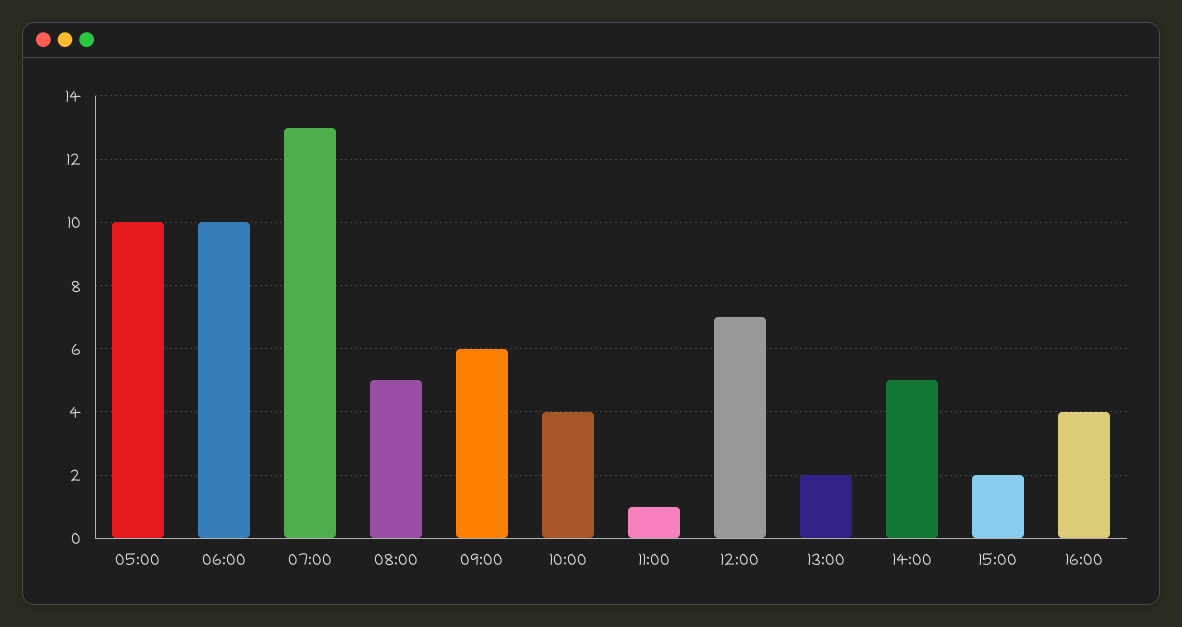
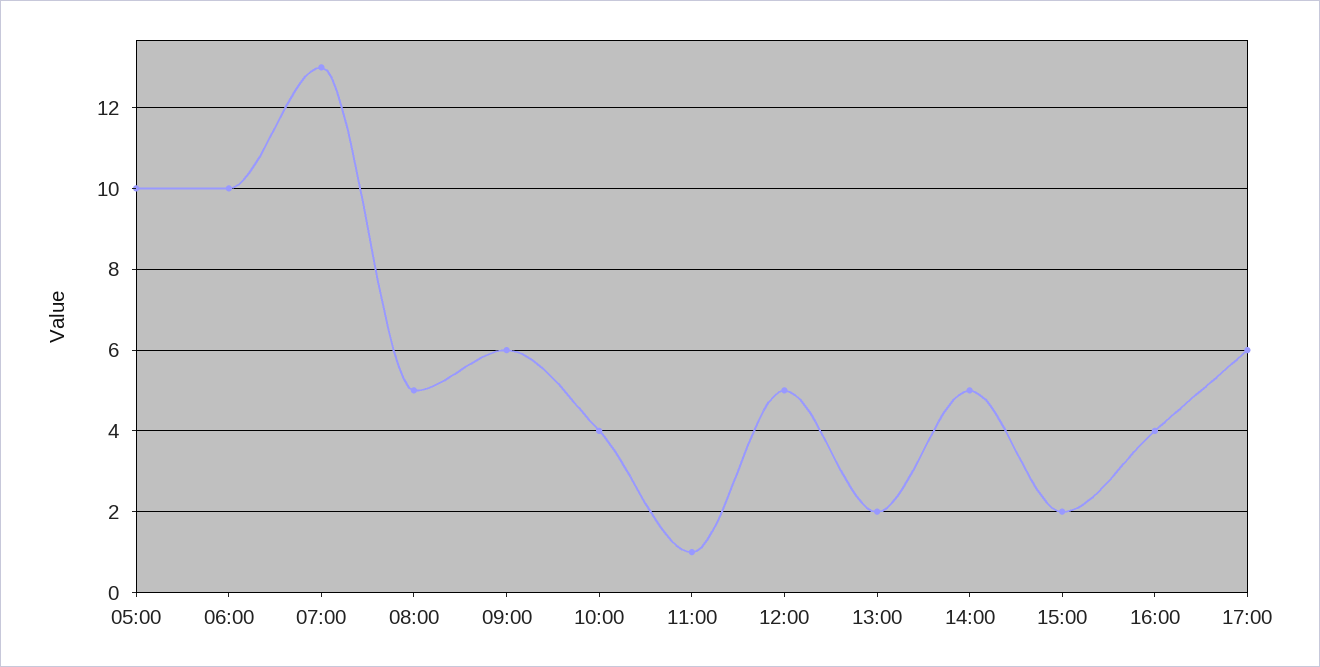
12:00: 7 -> 5
17:00: none -> 6

